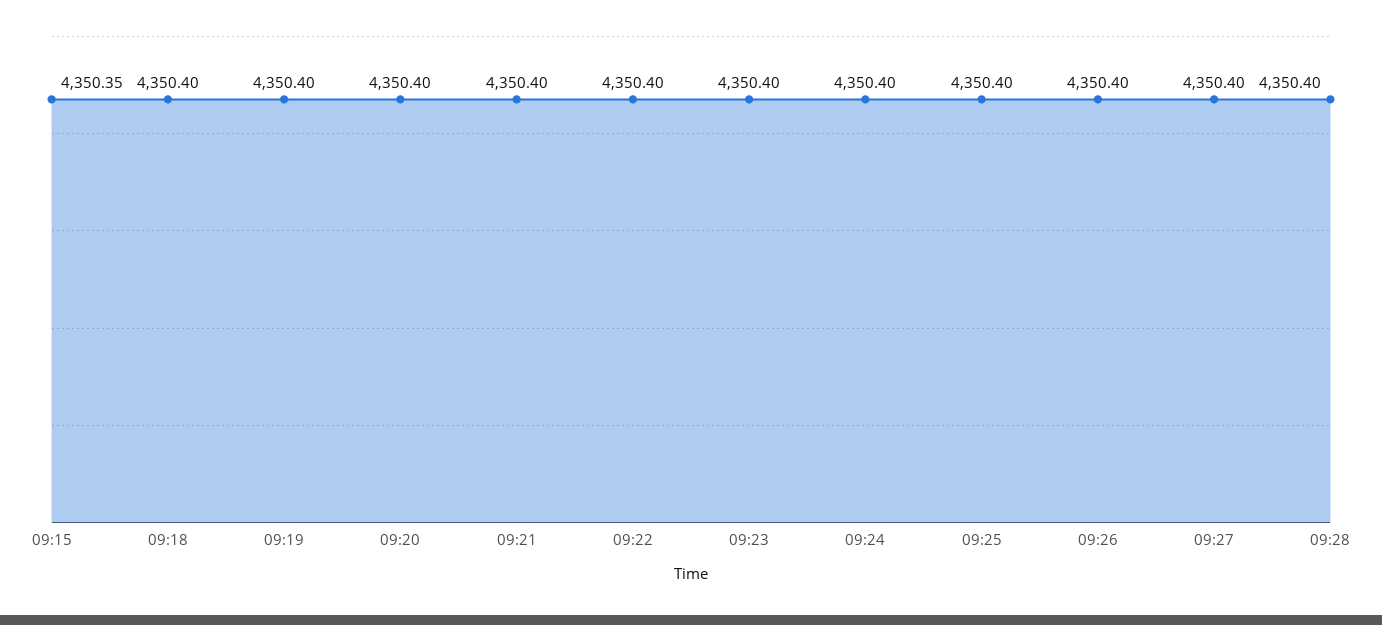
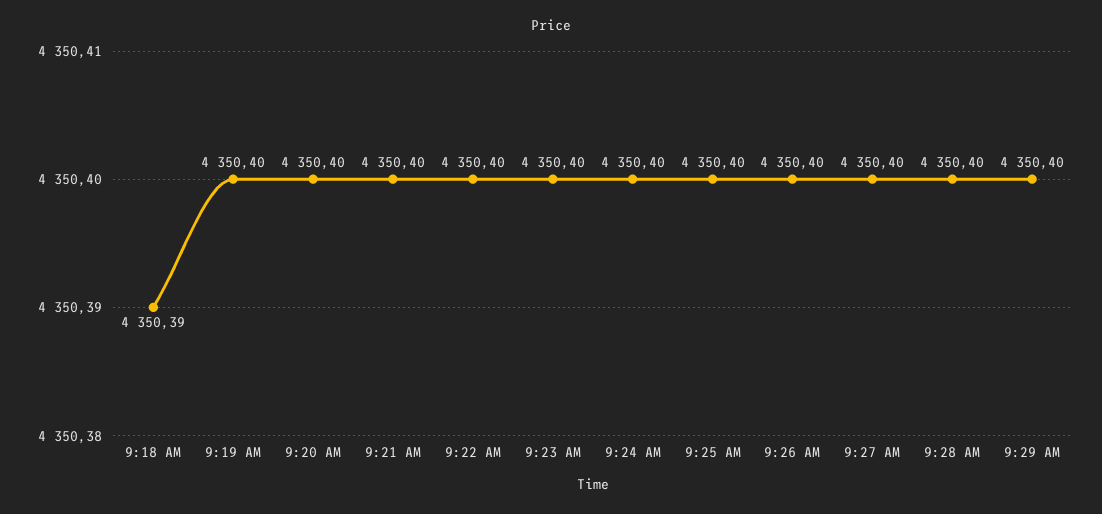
09:15: 4350.35 -> none
09:18: 4350.4 -> 4350.39
9:29 AM: none -> 4350.4

